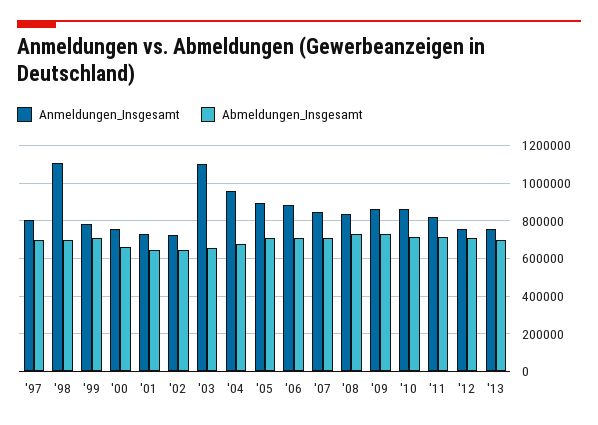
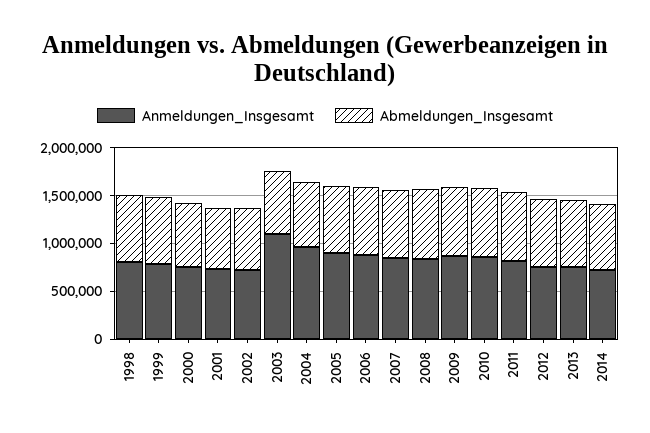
Anmeldungen_Insgesamt, '97: 800000 -> none
Abmeldungen_Insgesamt, '97: 700000 -> none
Anmeldungen_Insgesamt, '98: 1100000 -> 800000
Anmeldungen_Insgesamt, 2014: none -> 700000
Abmeldungen_Insgesamt, 2014: none -> 700000

